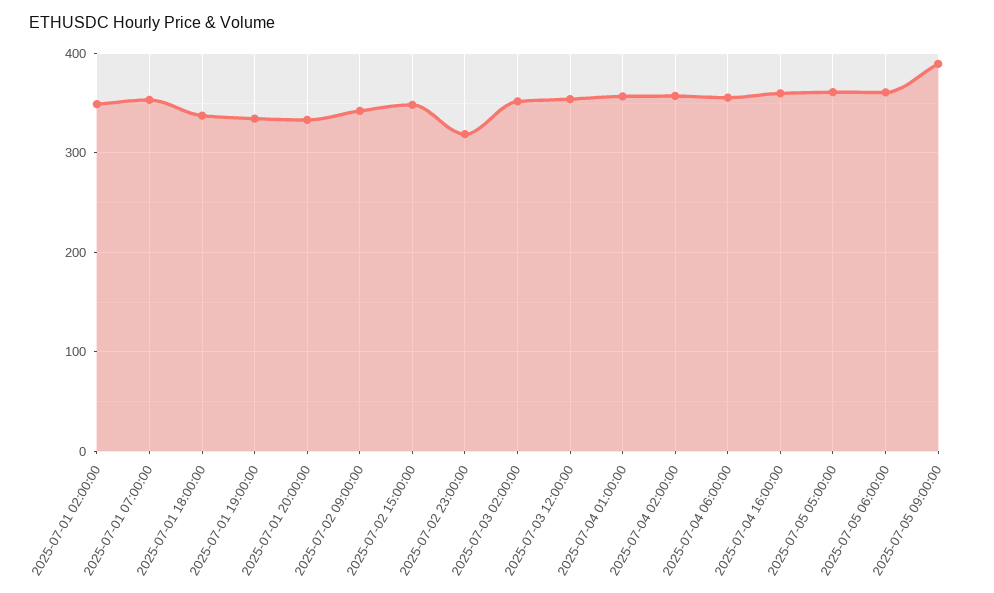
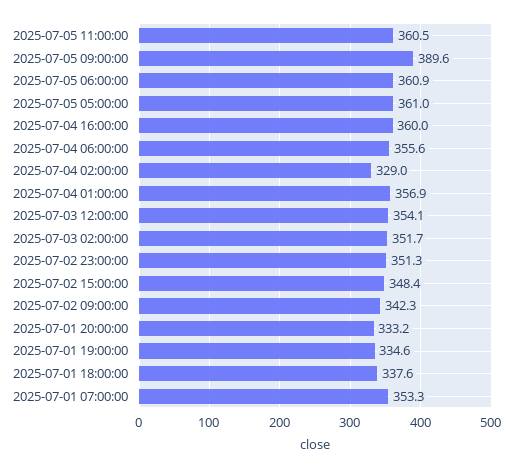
2025-07-01 02:00:00: 350 -> none
2025-07-02 23:00:00: 320 -> 351.3
2025-07-04 02:00:00: 360 -> 329
2025-07-05 11:00:00: none -> 360.5

